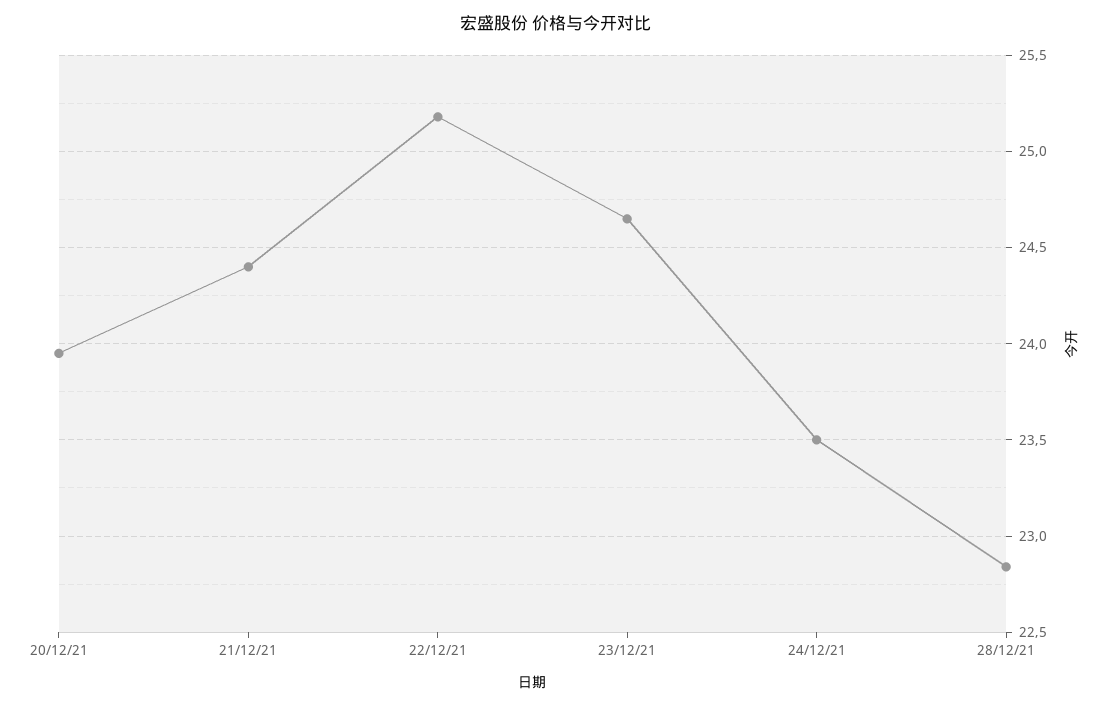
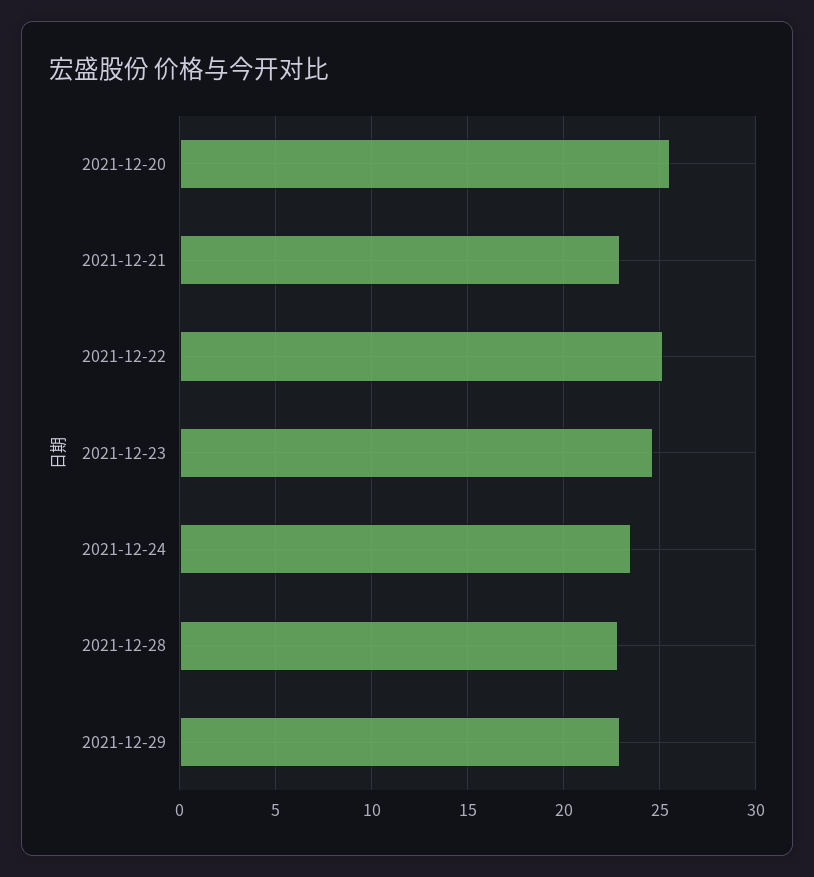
20/12/21: 23.95 -> 25.5
21/12/21: 24.4 -> 23
2021-12-29: none -> 23

